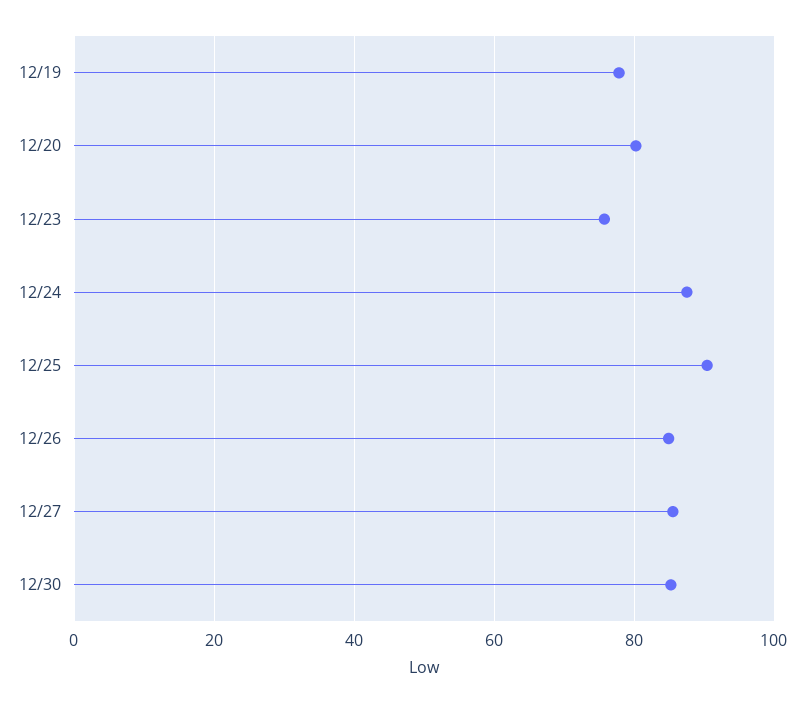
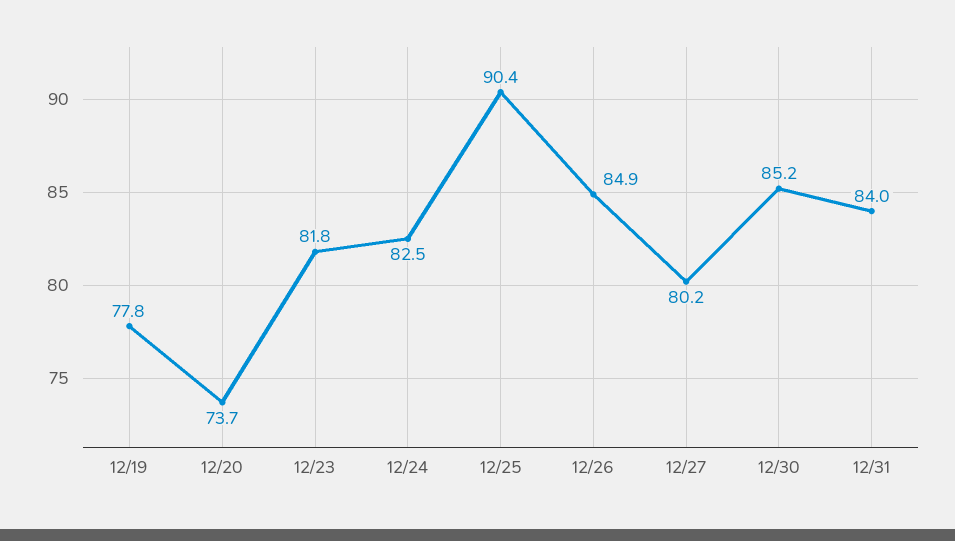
12/20: 80 -> 73.7
12/23: 76 -> 81.8
12/24: 88 -> 82.5
12/27: 86 -> 80.2
12/31: none -> 84

